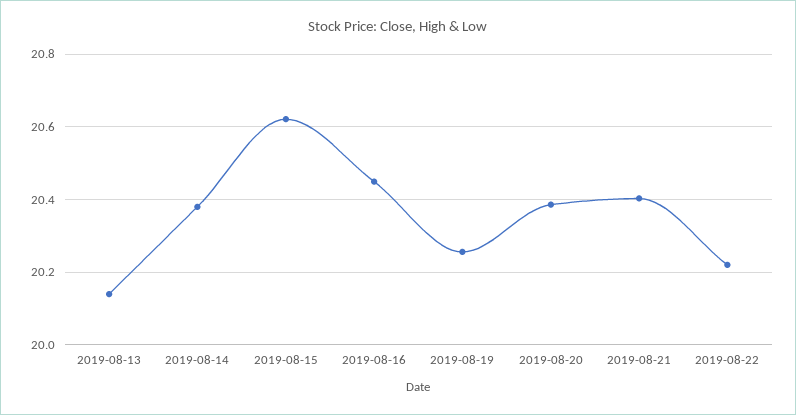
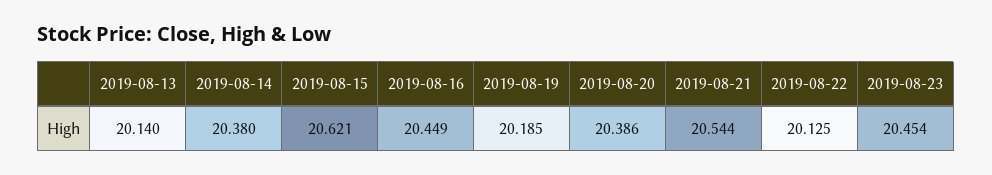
2019-08-19: 20.26 -> 20.185
2019-08-21: 20.4 -> 20.544
2019-08-22: 20.22 -> 20.125
2019-08-23: none -> 20.454

